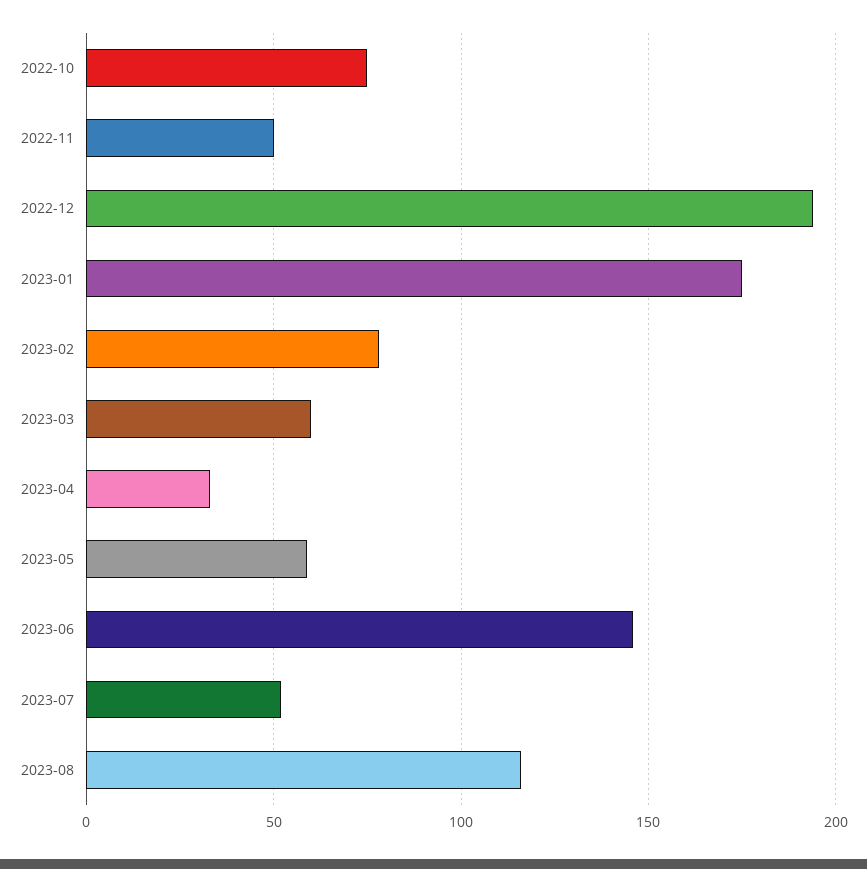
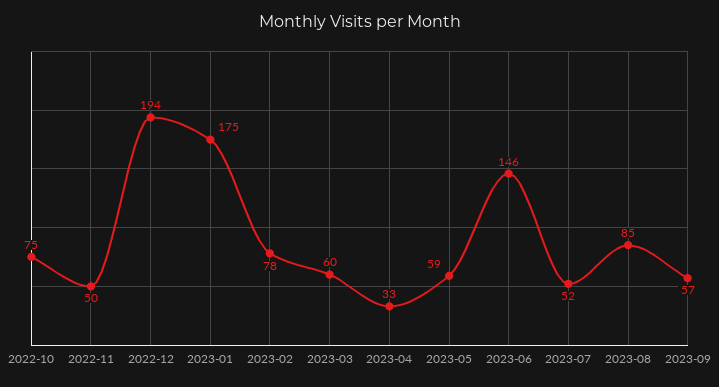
2023-08: 115 -> 85
2023-09: none -> 57

